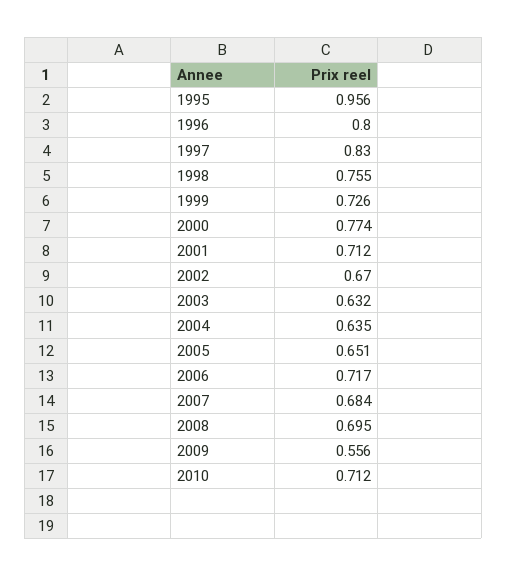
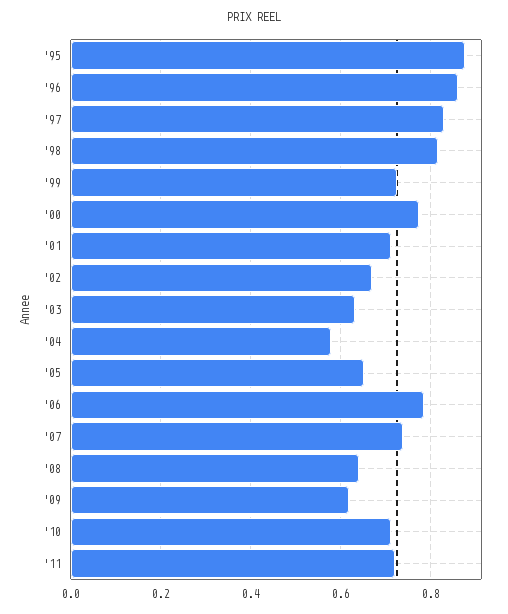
1995: 0.956 -> 0.88
1996: 0.8 -> 0.86
1998: 0.755 -> 0.82
2004: 0.635 -> 0.58
2006: 0.717 -> 0.78
2007: 0.684 -> 0.74
2008: 0.695 -> 0.64
2009: 0.556 -> 0.62
'11: none -> 0.72

